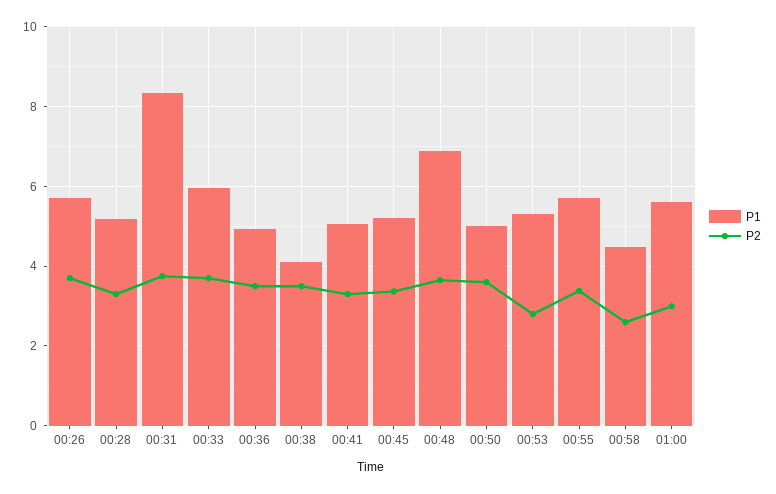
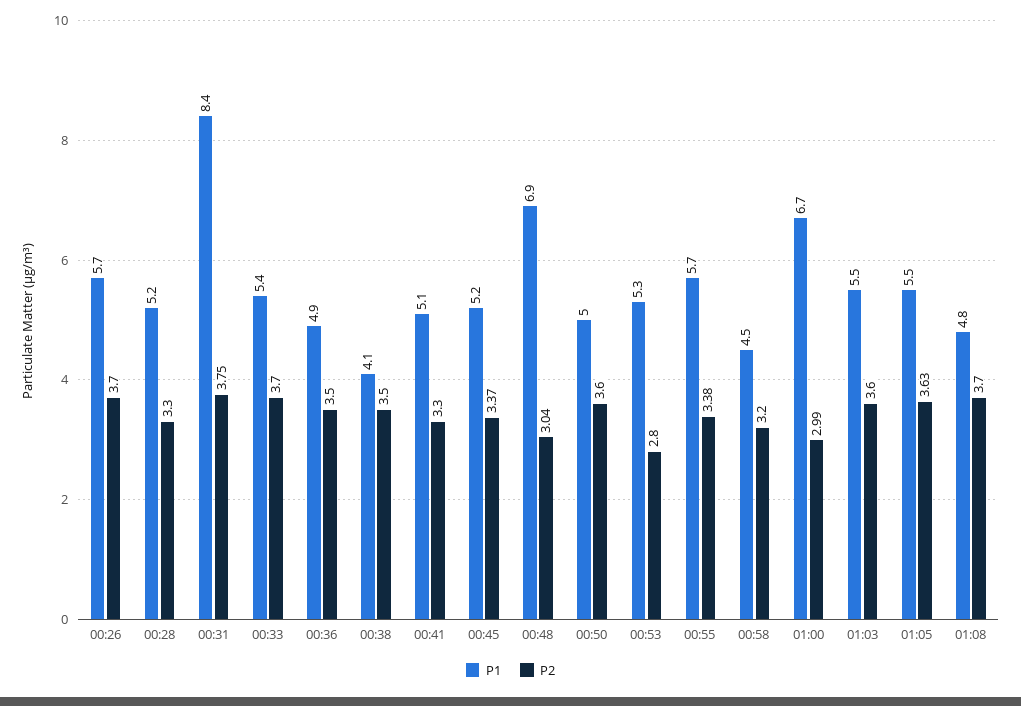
P1, 00:33: 6 -> 5.4
P2, 00:48: 3.6 -> 3.04
P2, 00:58: 2.6 -> 3.2
P1, 01:00: 5.6 -> 6.7
P1, 01:03: none -> 5.5
P2, 01:03: none -> 3.6
P1, 01:05: none -> 5.5
P2, 01:05: none -> 3.63
P1, 01:08: none -> 4.8
P2, 01:08: none -> 3.7

